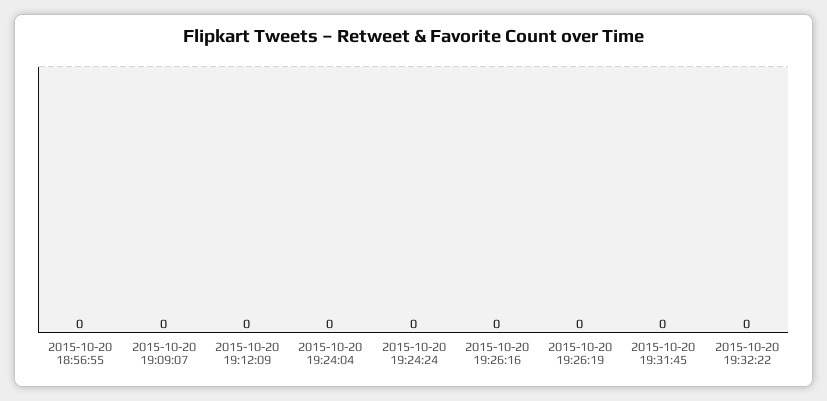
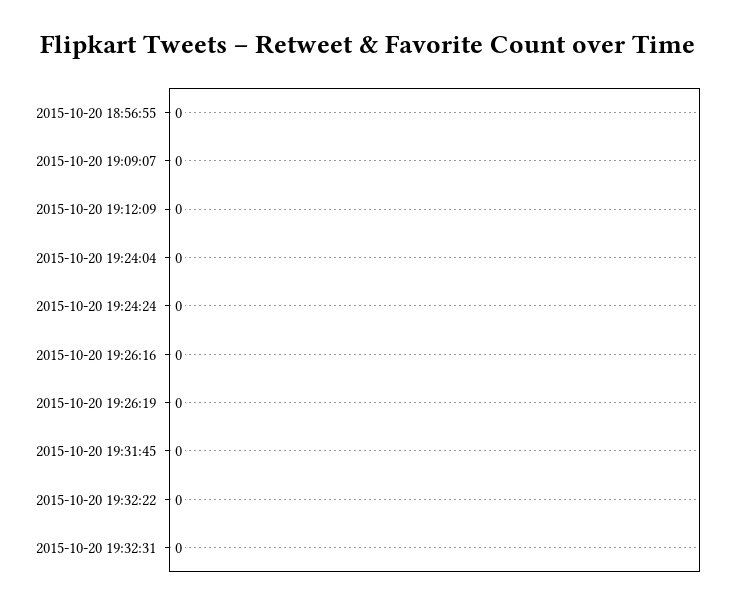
2015-10-20 19:32:31: none -> 0

